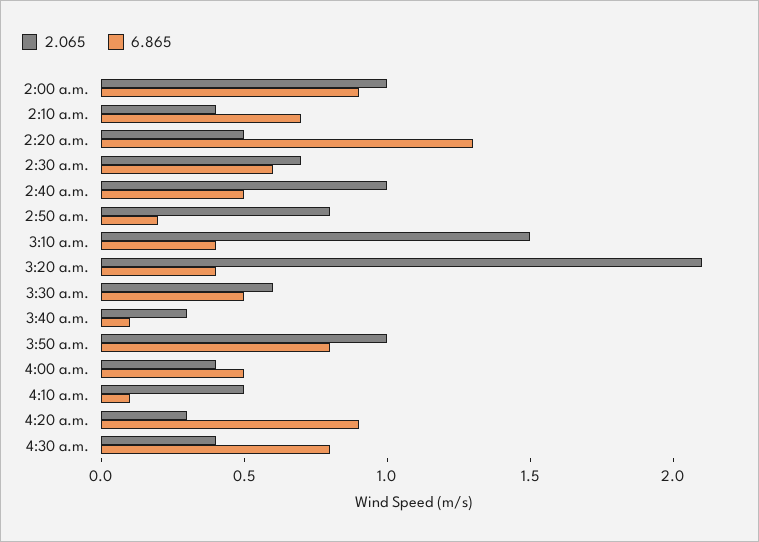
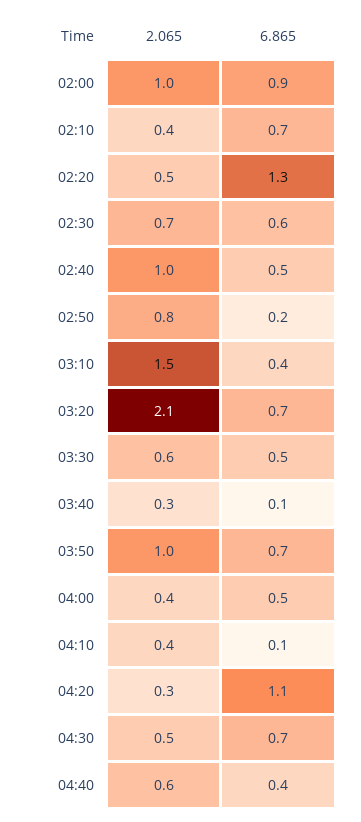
6.865, 3:20 a.m.: 0.4 -> 0.7
6.865, 3:50 a.m.: 0.8 -> 0.7
2.065, 4:10 a.m.: 0.5 -> 0.4
6.865, 4:20 a.m.: 0.9 -> 1.1
2.065, 4:30 a.m.: 0.4 -> 0.5
6.865, 4:30 a.m.: 0.8 -> 0.7
2.065, 04:40: none -> 0.6
6.865, 04:40: none -> 0.4

